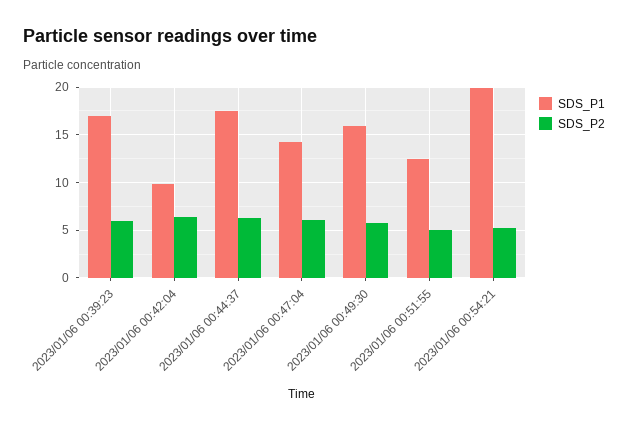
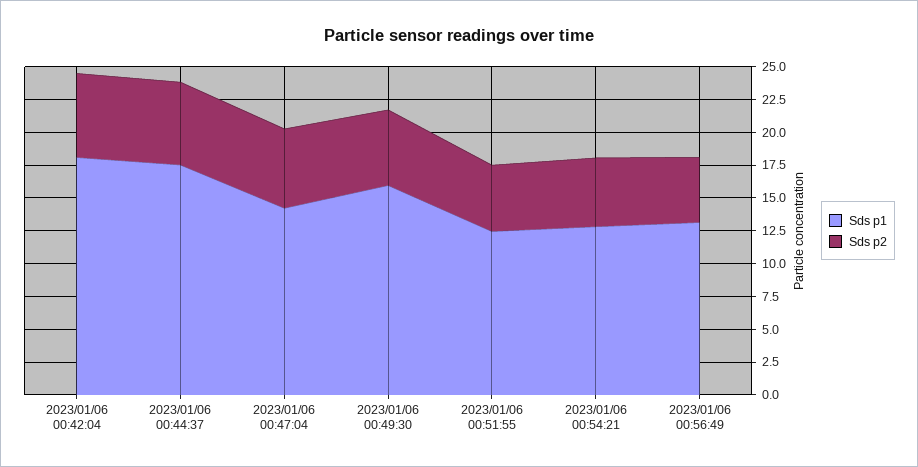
SDS_P1, 2023/01/06 00:39:23: 17 -> none
SDS_P2, 2023/01/06 00:39:23: 6 -> none
SDS_P1, 2023/01/06 00:42:04: 10 -> 17.5
SDS_P1, 2023/01/06 00:54:21: 20 -> 12.5
SDS_P1, 2023/01/06 00:56:49: none -> 12.5
SDS_P2, 2023/01/06 00:56:49: none -> 5

